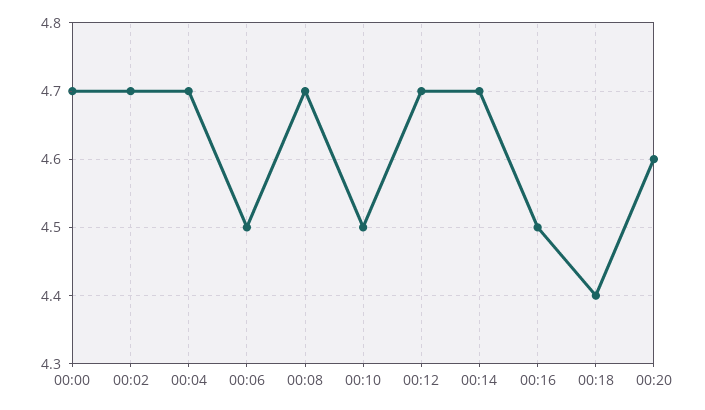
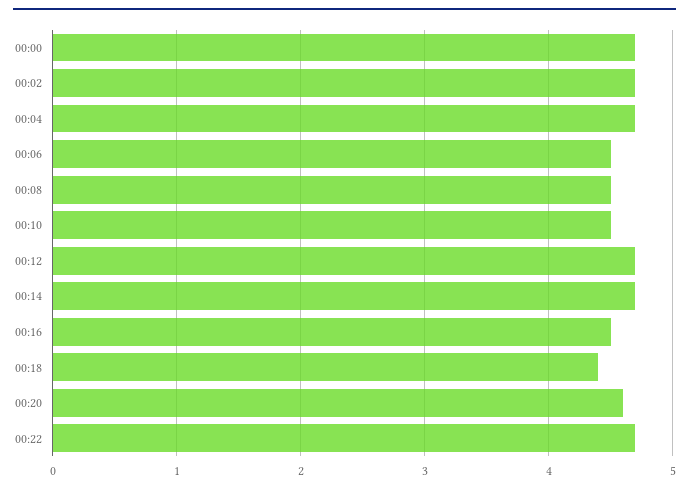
00:08: 4.7 -> 4.5
00:22: none -> 4.7

